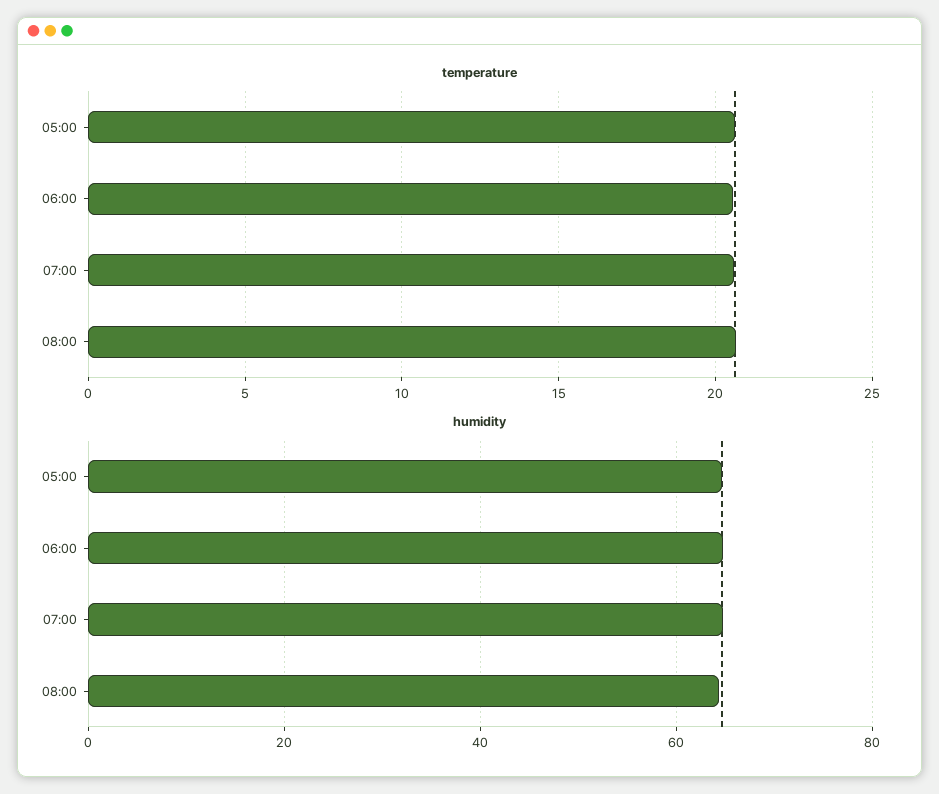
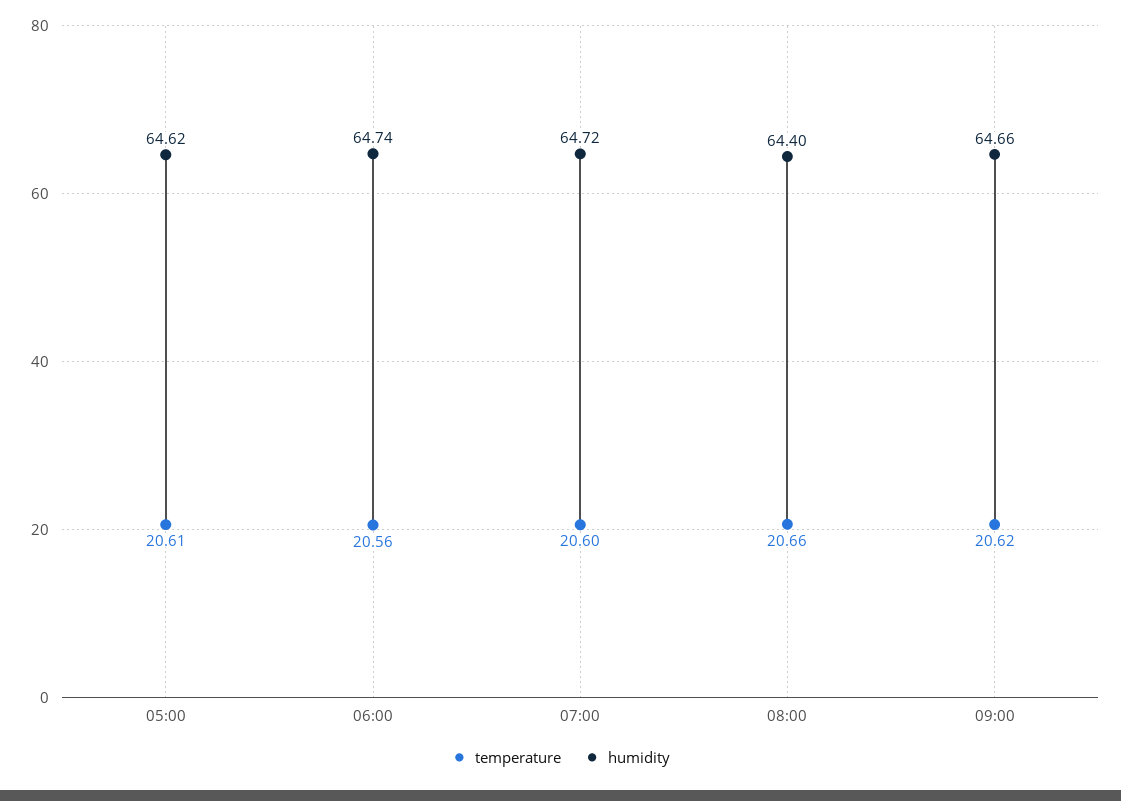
temperature, 09:00: none -> 20.62
humidity, 09:00: none -> 64.66

